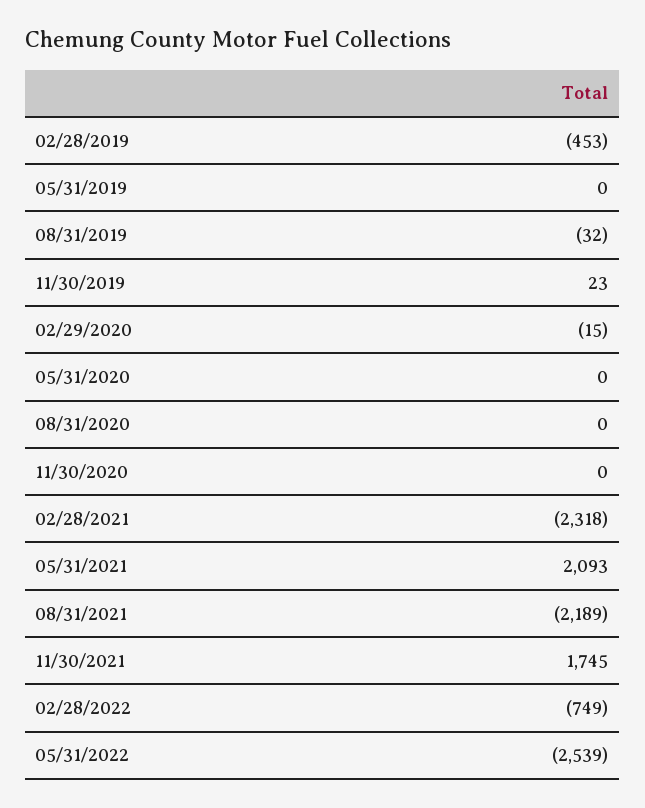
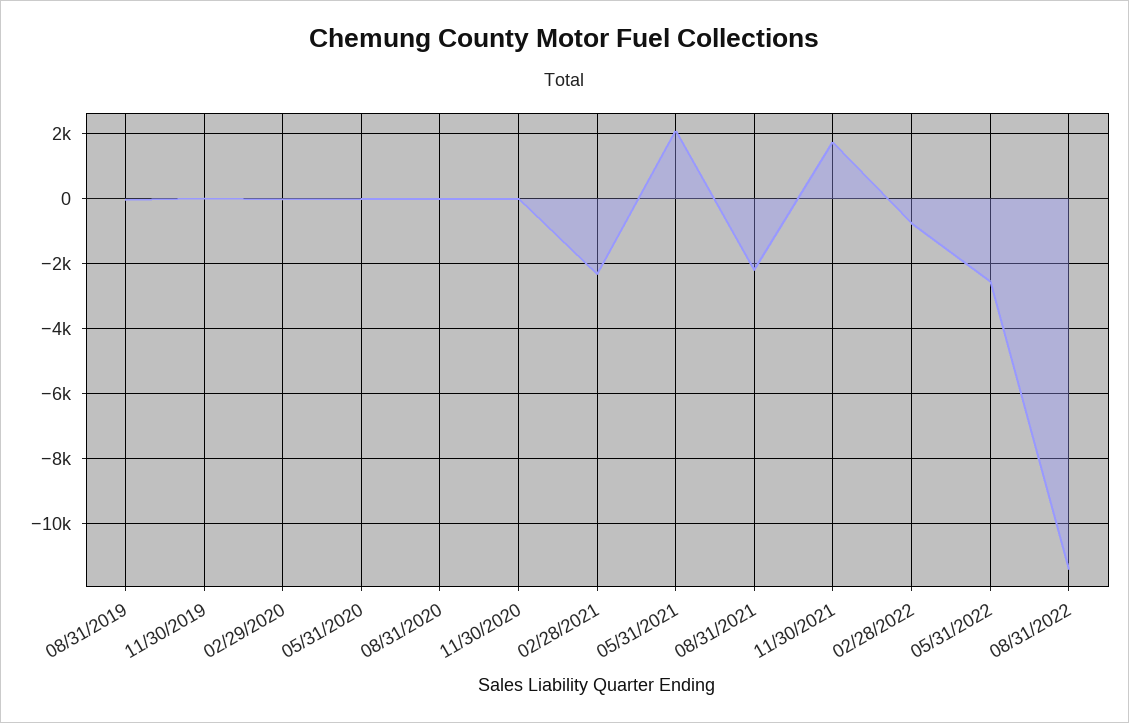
02/28/2019: -453 -> none
05/31/2019: 0 -> none
08/31/2022: none -> -11400

